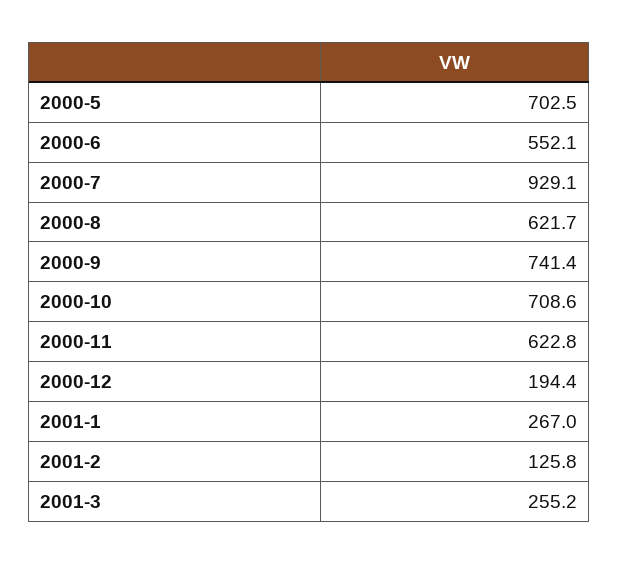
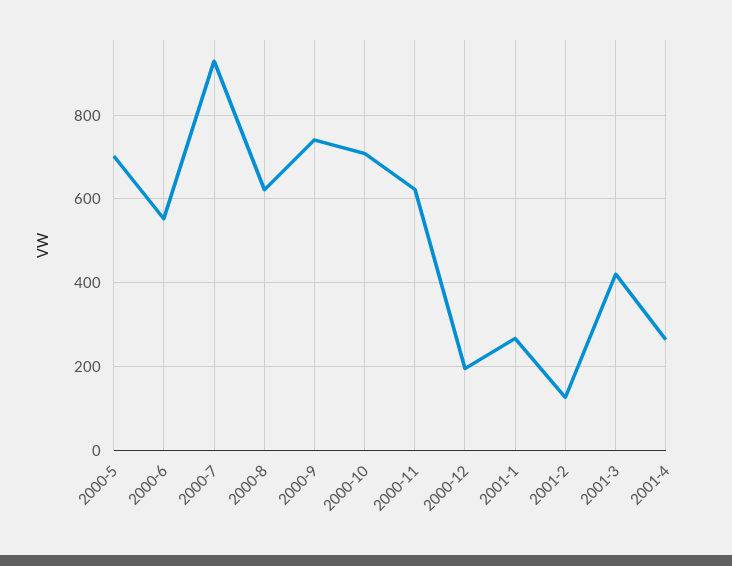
2001-3: 255.2 -> 420
2001-4: none -> 260

